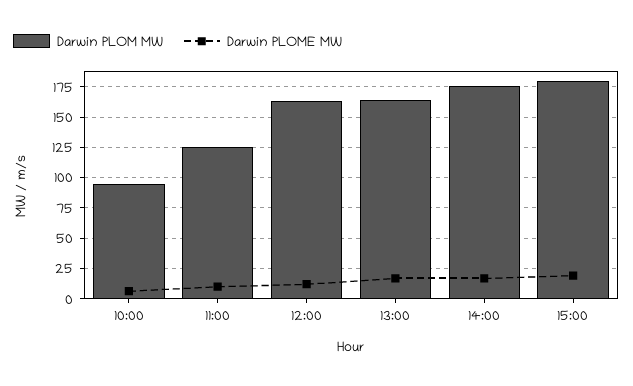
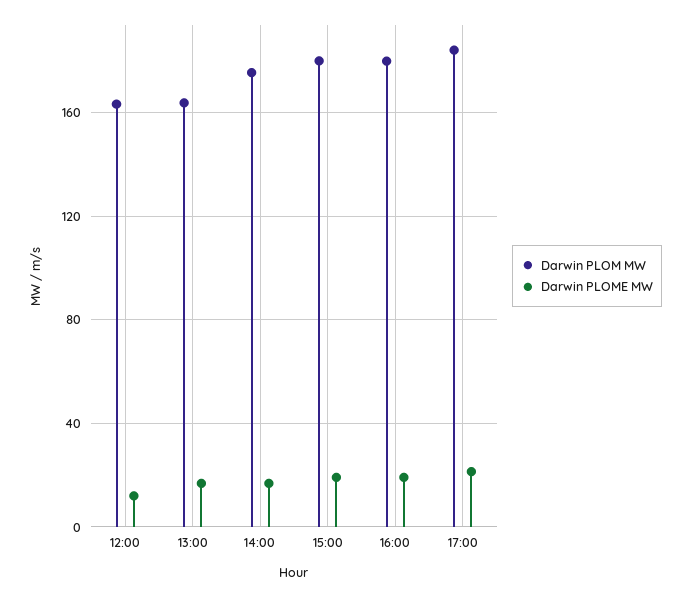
Darwin PLOM MW, 10:00: 95 -> none
Darwin PLOME MW, 10:00: 5 -> none
Darwin PLOM MW, 11:00: 125 -> none
Darwin PLOME MW, 11:00: 10 -> none
Darwin PLOM MW, 16:00: none -> 180
Darwin PLOME MW, 16:00: none -> 20
Darwin PLOM MW, 17:00: none -> 185
Darwin PLOME MW, 17:00: none -> 20

